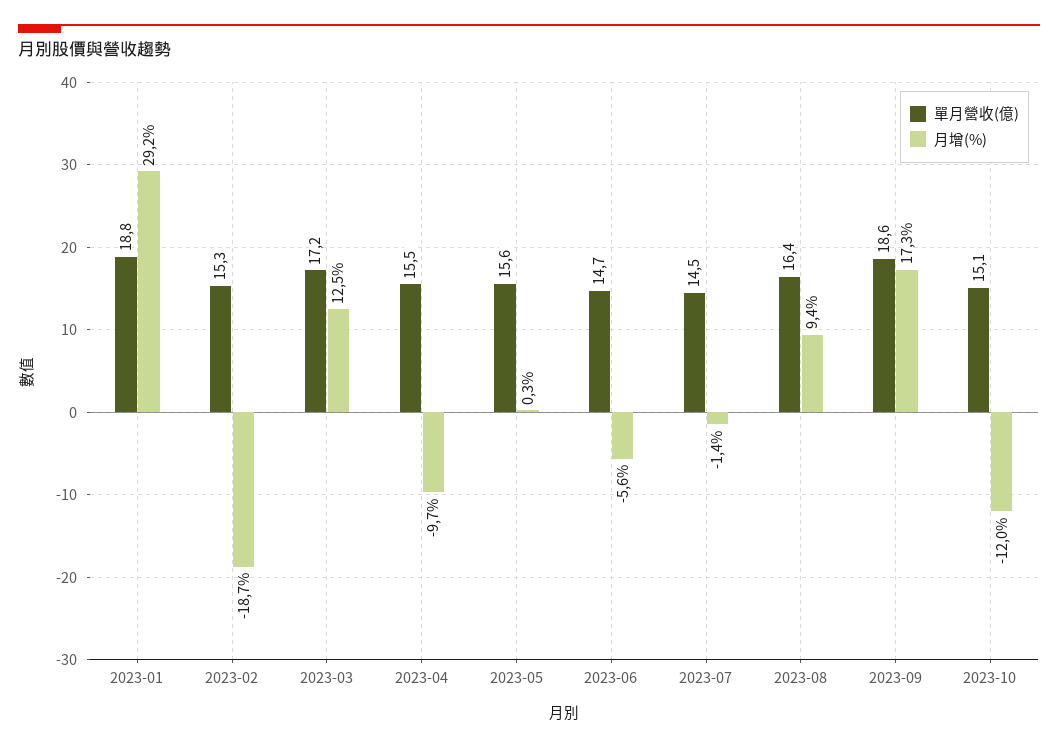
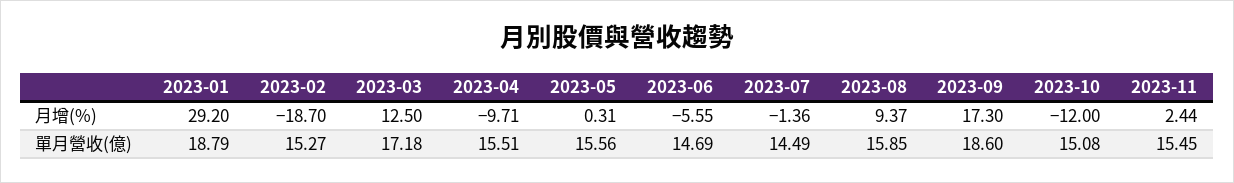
單月營收(億), 2023-08: 16.4 -> 15.85
月增(%), 2023-11: none -> 2.44
單月營收(億), 2023-11: none -> 15.45

